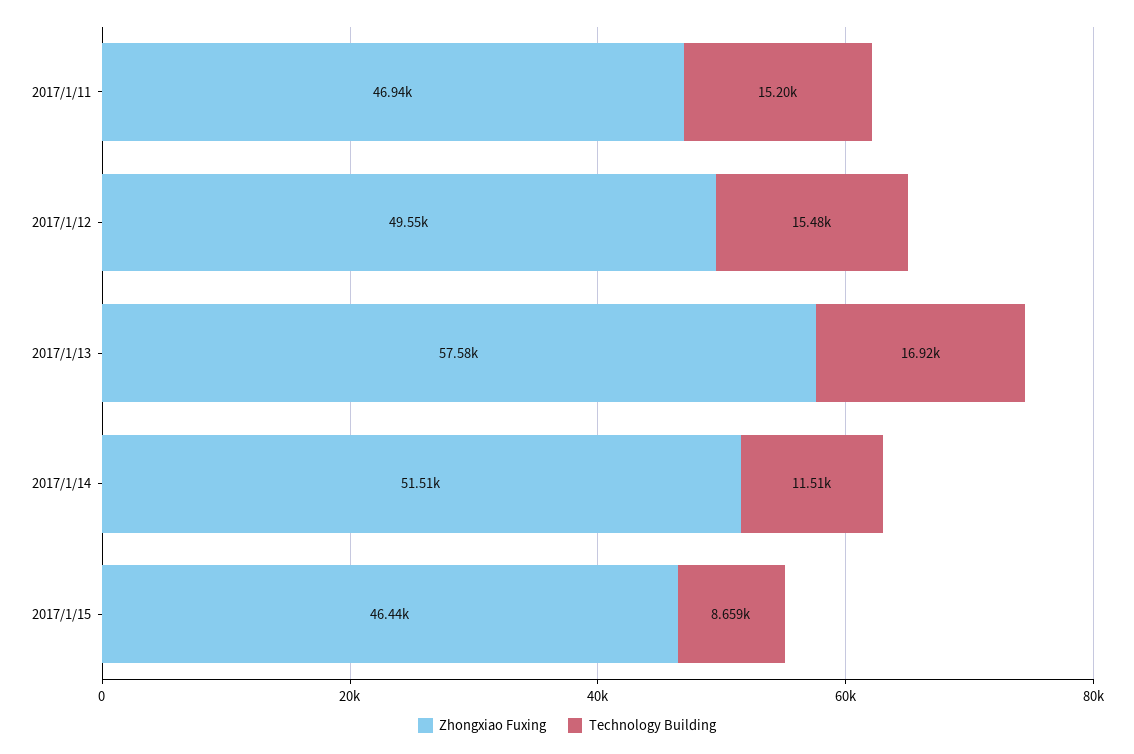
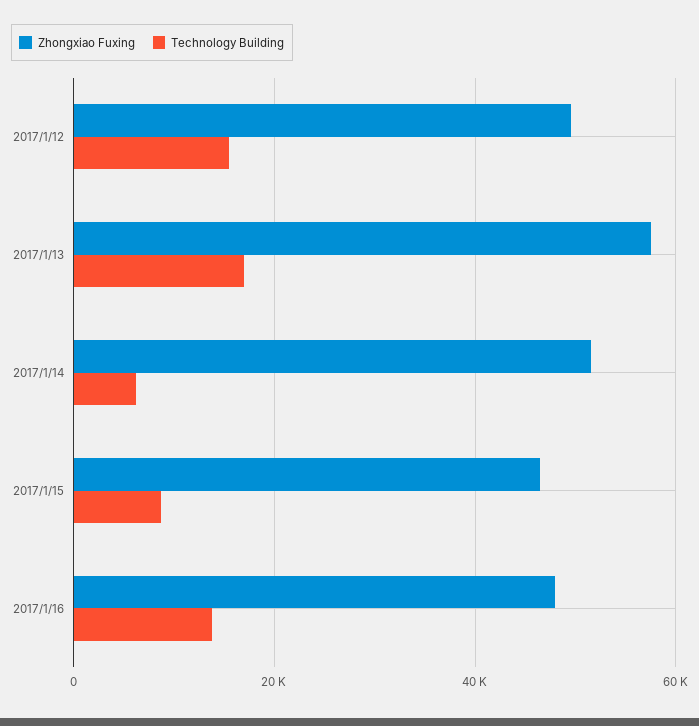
Zhongxiao Fuxing, 2017/1/11: 46940 -> none
Technology Building, 2017/1/11: 15200 -> none
Technology Building, 2017/1/14: 11510 -> 6000
Zhongxiao Fuxing, 2017/1/16: none -> 48000
Technology Building, 2017/1/16: none -> 14000

